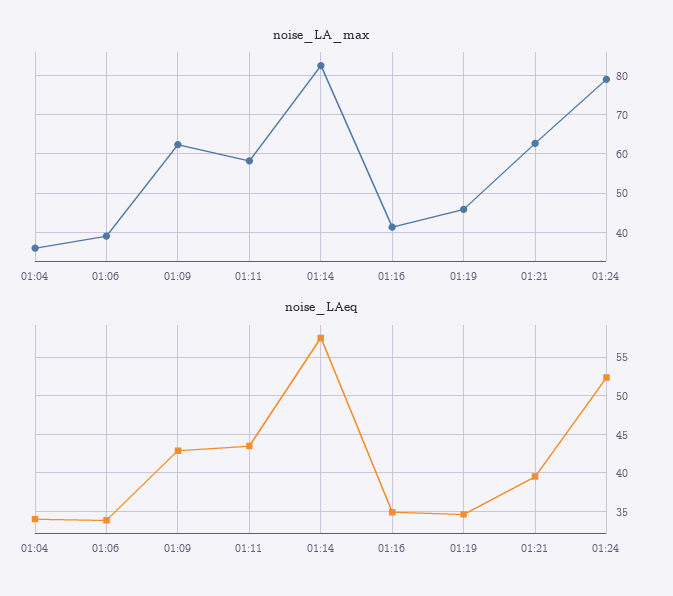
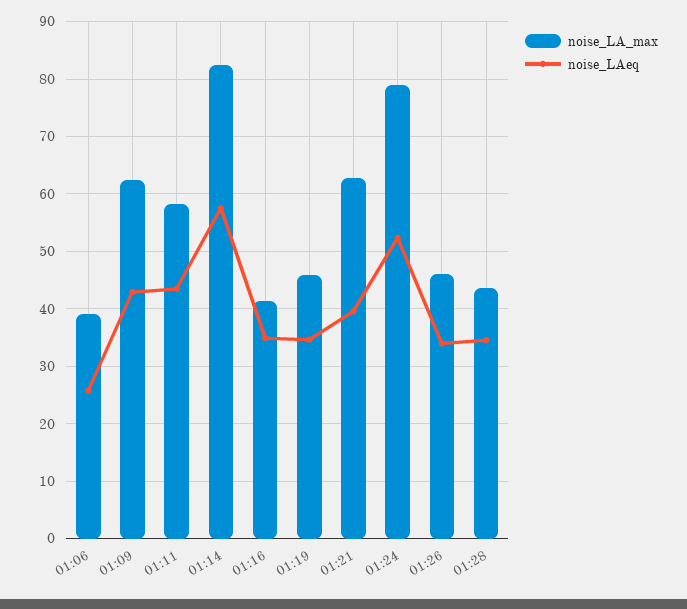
noise_LA_max, 01:04: 36 -> none
noise_LAeq, 01:04: 34 -> none
noise_LAeq, 01:06: 34 -> 26
noise_LA_max, 01:26: none -> 46
noise_LAeq, 01:26: none -> 34
noise_LA_max, 01:28: none -> 44
noise_LAeq, 01:28: none -> 34

